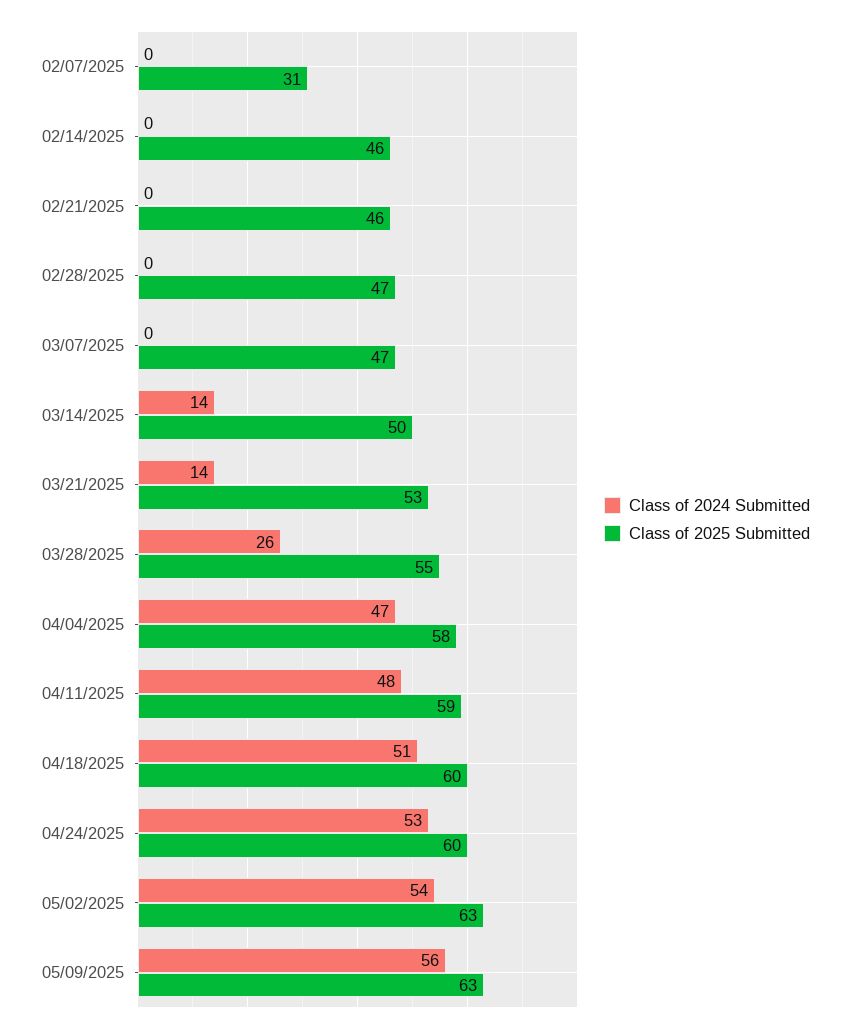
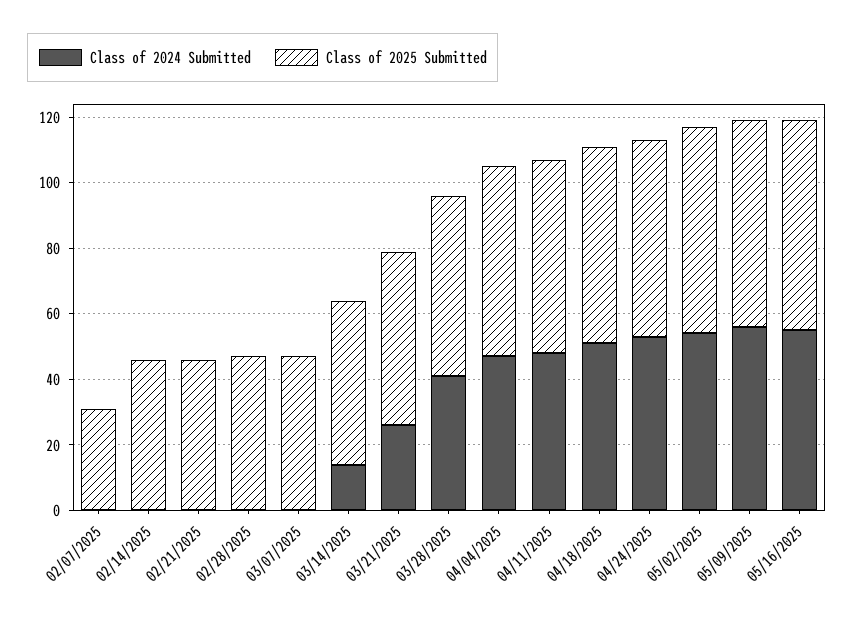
Class of 2024 Submitted, 03/21/2025: 14 -> 25
Class of 2024 Submitted, 03/28/2025: 26 -> 40
Class of 2024 Submitted, 05/16/2025: none -> 55
Class of 2025 Submitted, 05/16/2025: none -> 65

